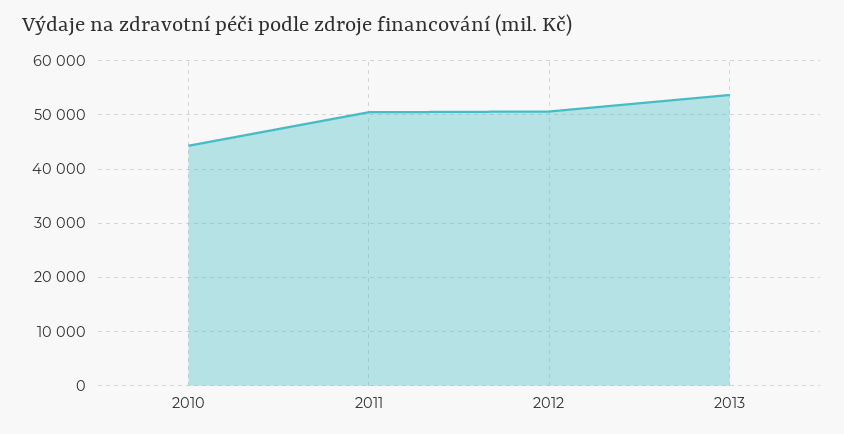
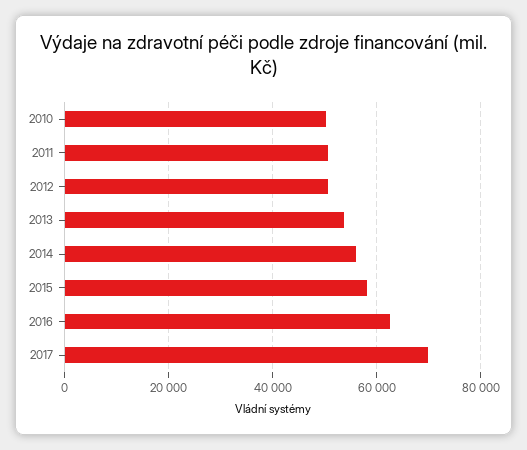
2010: 44000 -> 50000
2014: none -> 56000
2015: none -> 58000
2016: none -> 62000
2017: none -> 70000

